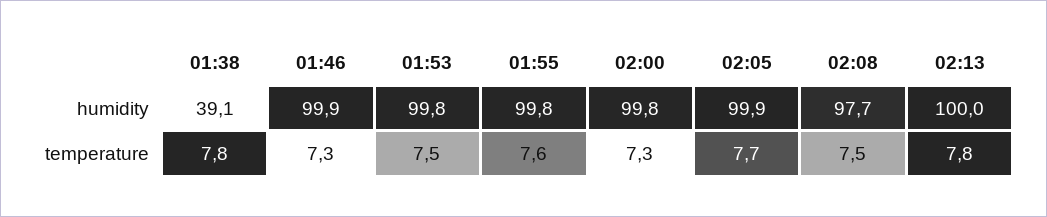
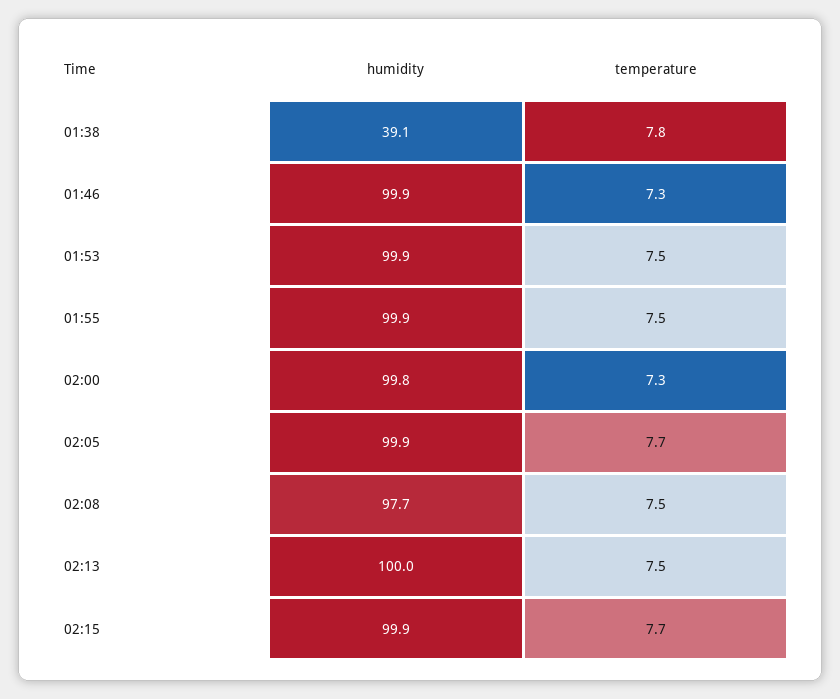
01:53, humidity: 99.8 -> 99.9
01:55, humidity: 99.8 -> 99.9
01:55, temperature: 7.6 -> 7.5
02:13, temperature: 7.8 -> 7.5
02:15, humidity: none -> 99.9
02:15, temperature: none -> 7.7

